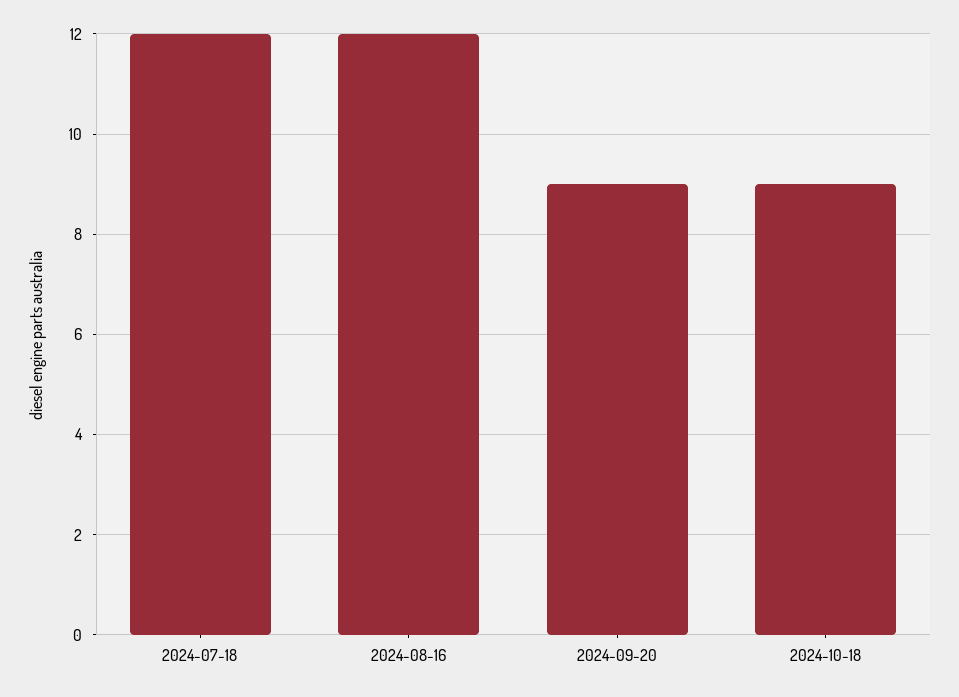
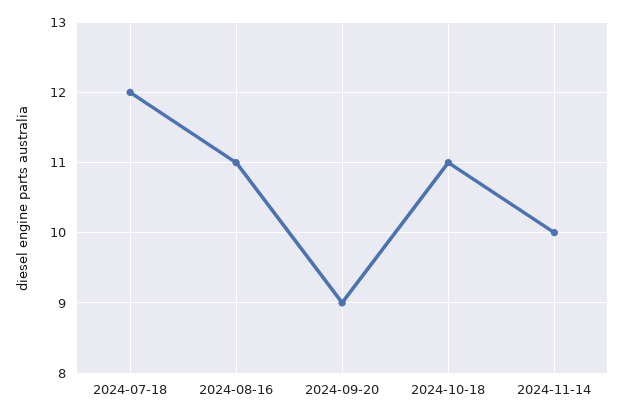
2024-08-16: 12 -> 11
2024-10-18: 9 -> 11
2024-11-14: none -> 10

